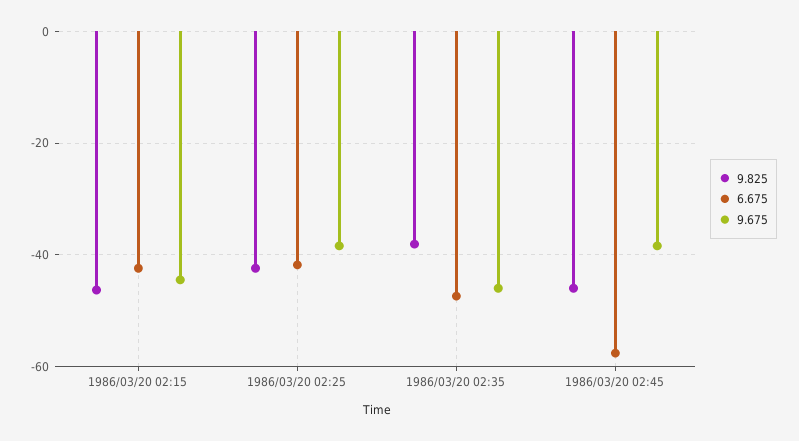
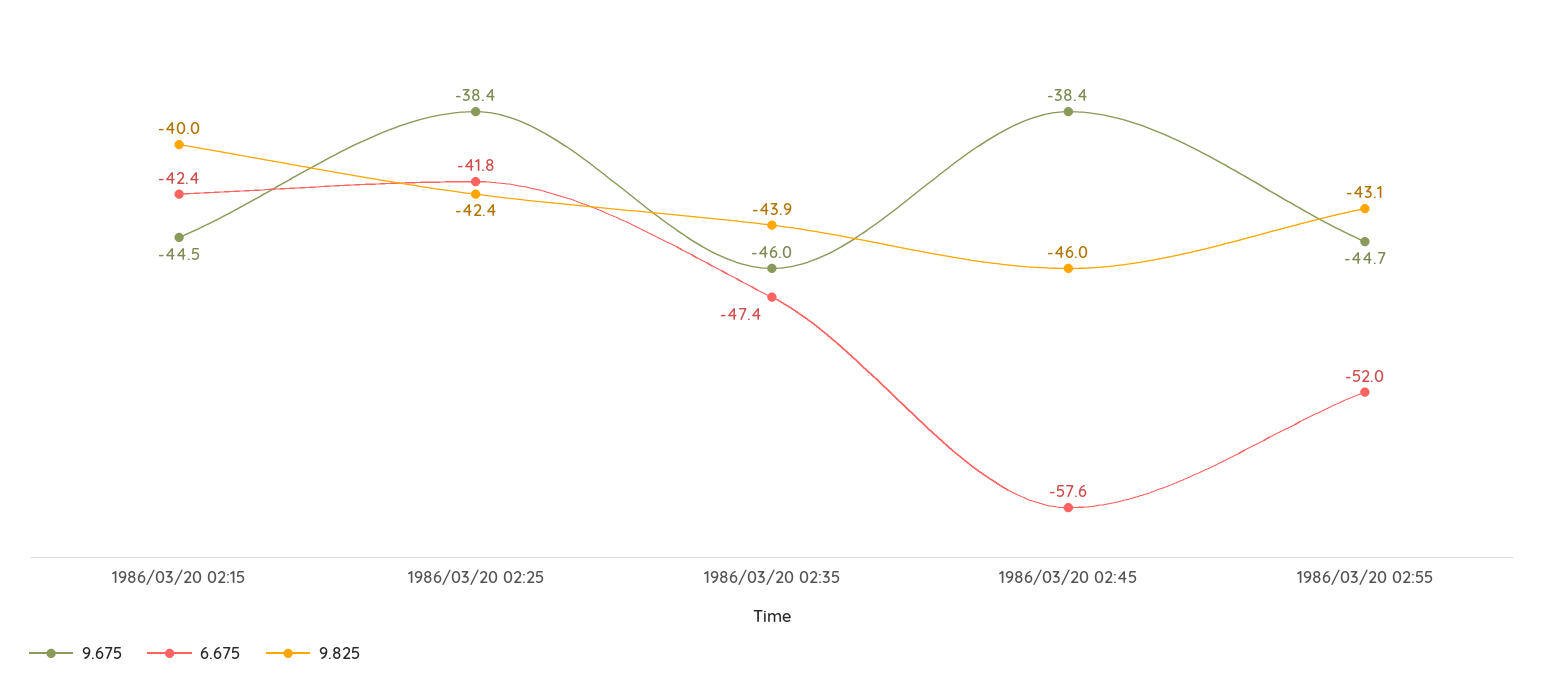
9.825, 1986/03/20 02:15: -46 -> -40
9.825, 1986/03/20 02:35: -38 -> -43.9
9.675, 1986/03/20 02:55: none -> -44.7
6.675, 1986/03/20 02:55: none -> -52
9.825, 1986/03/20 02:55: none -> -43.1

